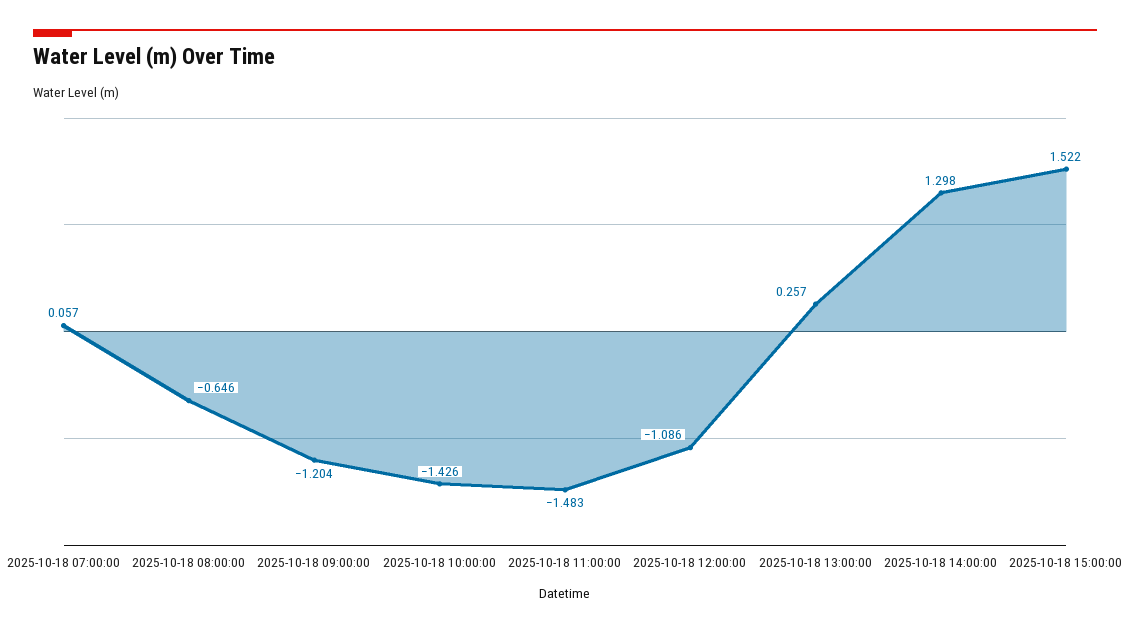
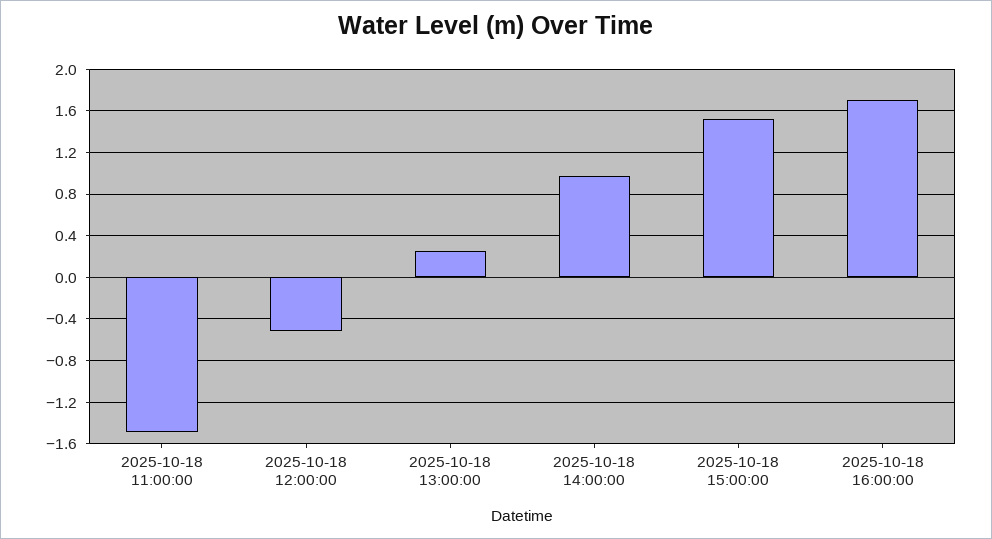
2025-10-18 07:00:00: 0.057 -> none
2025-10-18 08:00:00: -0.646 -> none
2025-10-18 09:00:00: -1.204 -> none
2025-10-18 10:00:00: -1.426 -> none
2025-10-18 12:00:00: -1.086 -> -0.5
2025-10-18 14:00:00: 1.298 -> 1
2025-10-18 16:00:00: none -> 1.7

